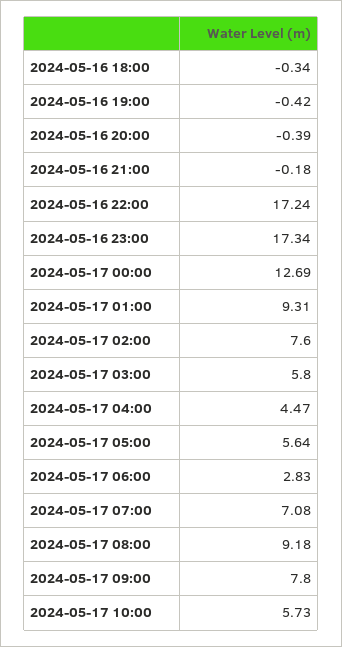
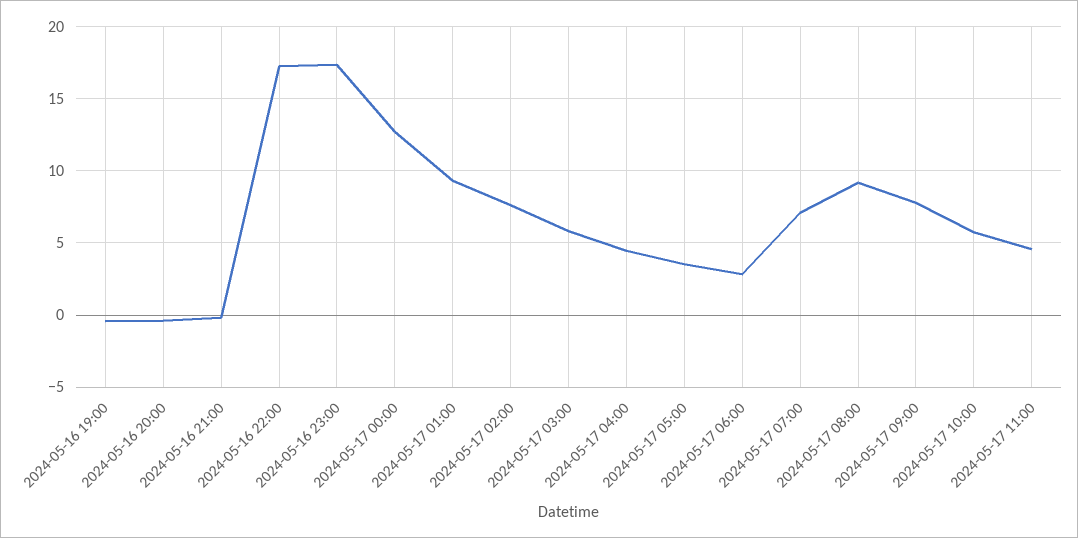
2024-05-16 18:00: -0.34 -> none
2024-05-17 05:00: 5.64 -> 3.5
2024-05-17 11:00: none -> 4.5

